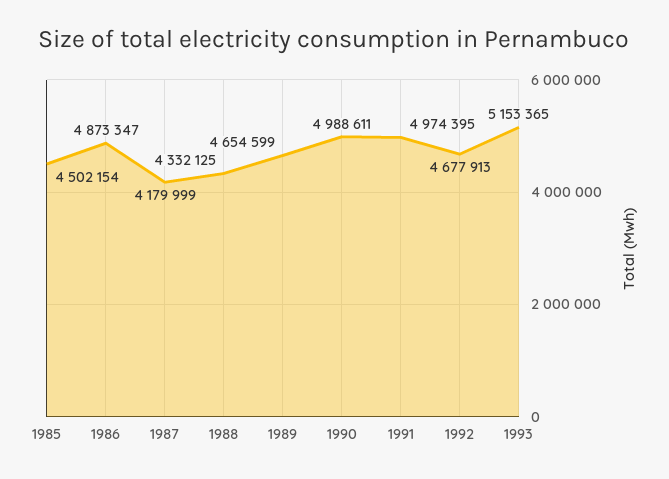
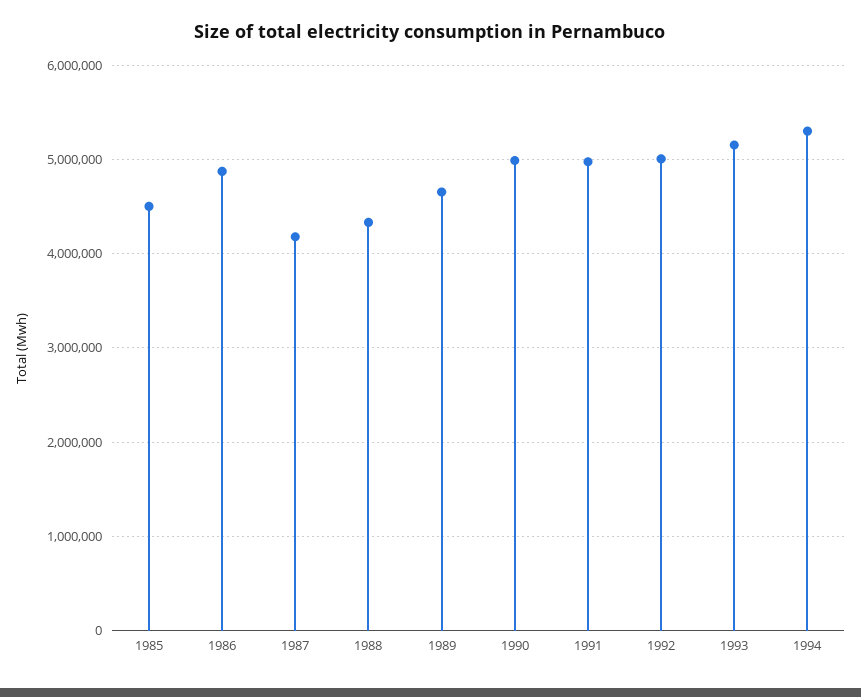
1992: 4677913 -> 5000000
1994: none -> 5300000

